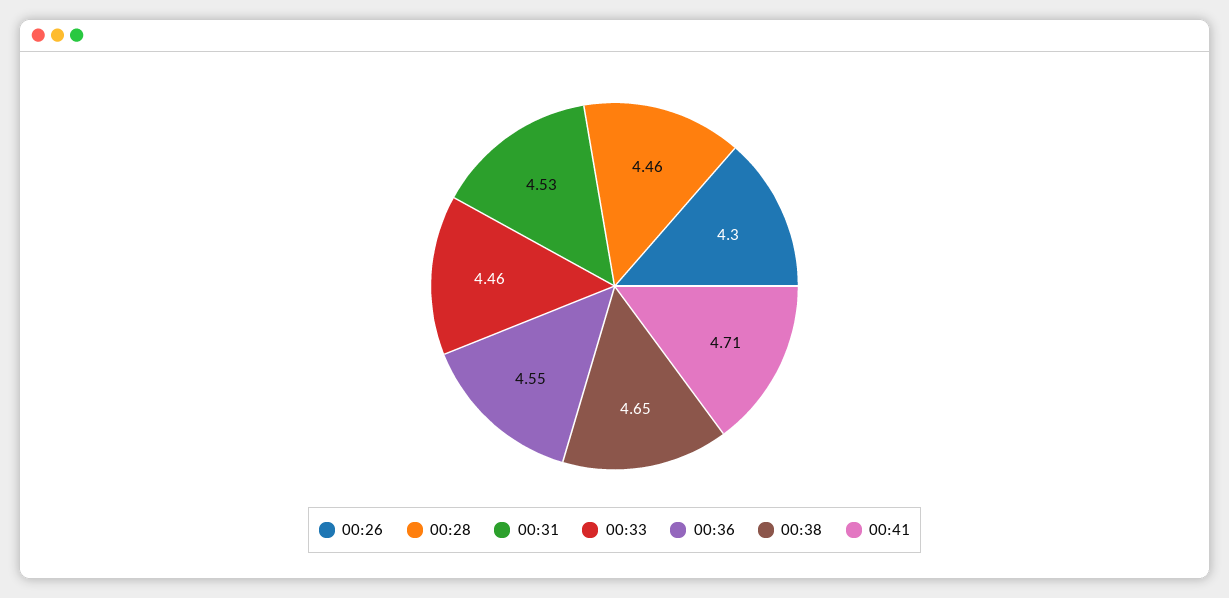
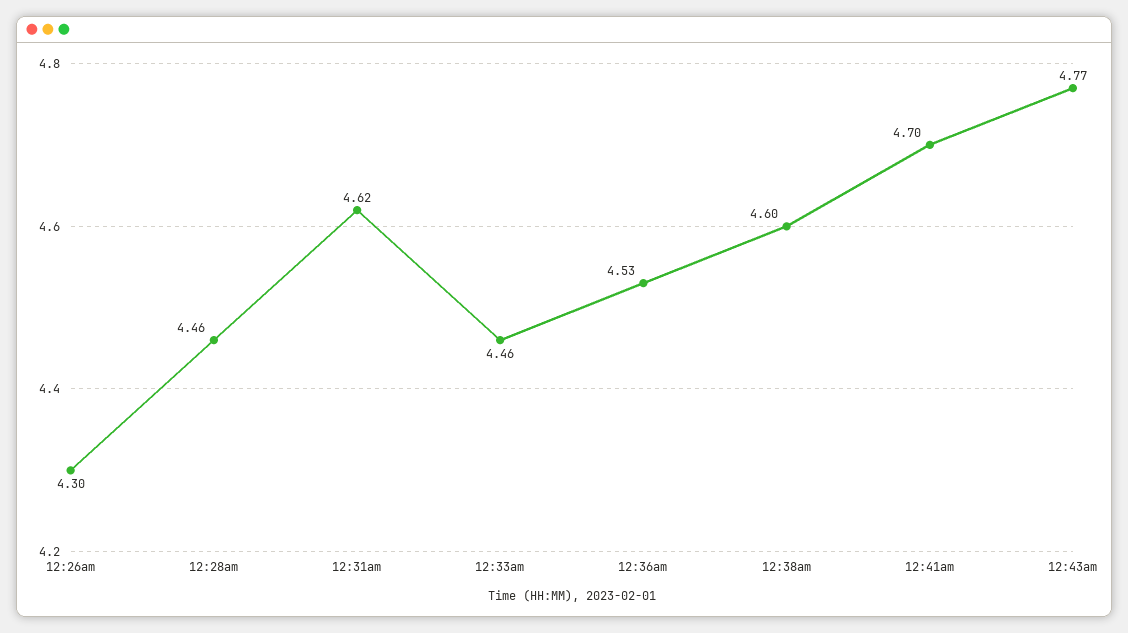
00:31: 4.53 -> 4.62
00:36: 4.55 -> 4.53
00:38: 4.65 -> 4.6
00:41: 4.71 -> 4.7
12:43am: none -> 4.77

